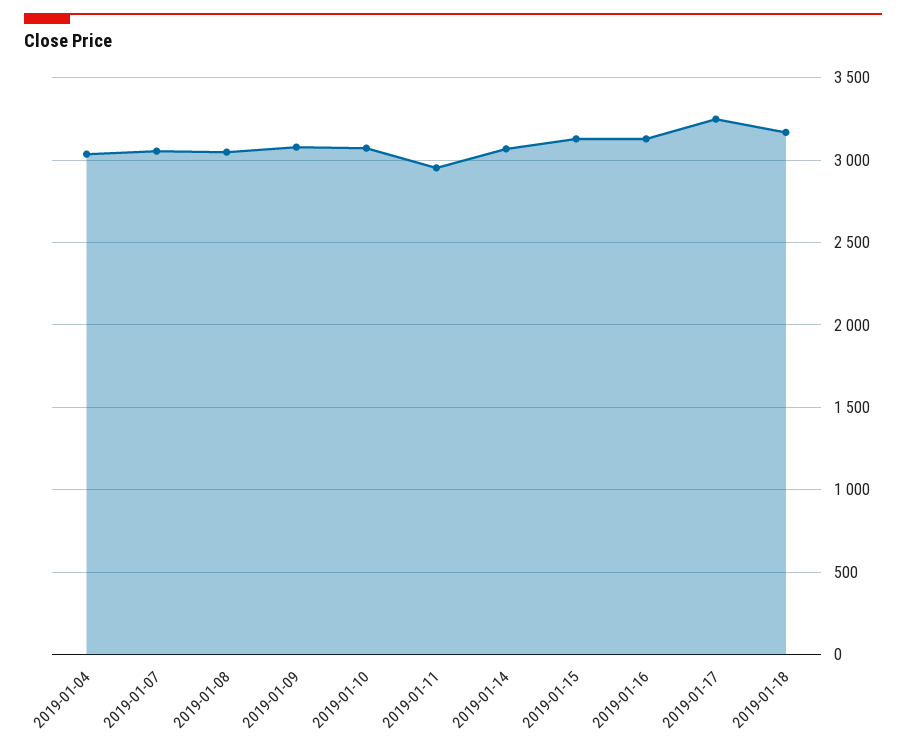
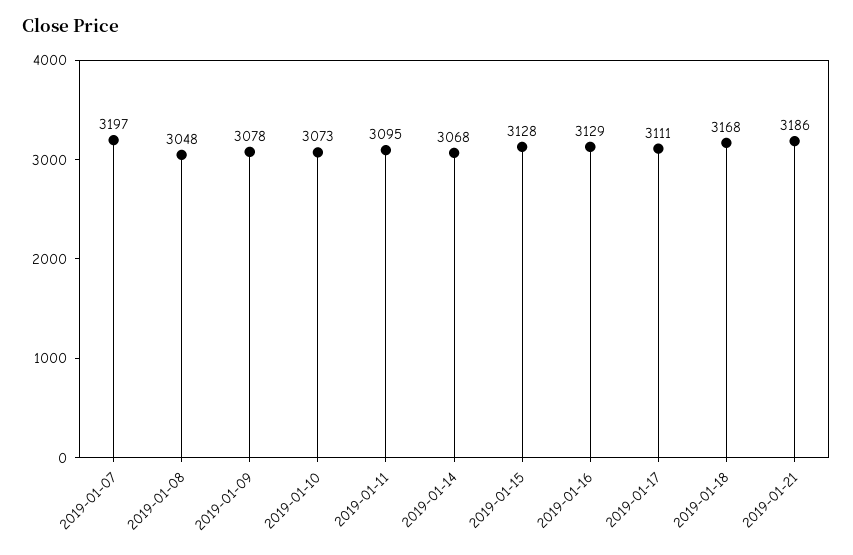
2019-01-04: 3050 -> none
2019-01-07: 3050 -> 3197
2019-01-11: 2950 -> 3095
2019-01-17: 3250 -> 3111
2019-01-21: none -> 3186

